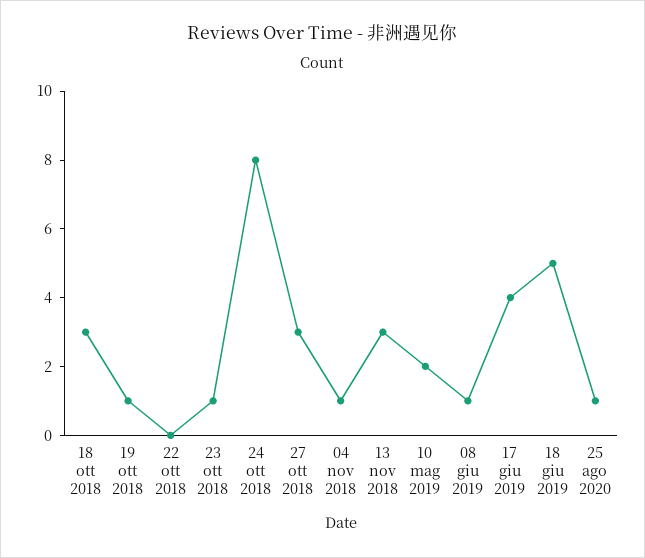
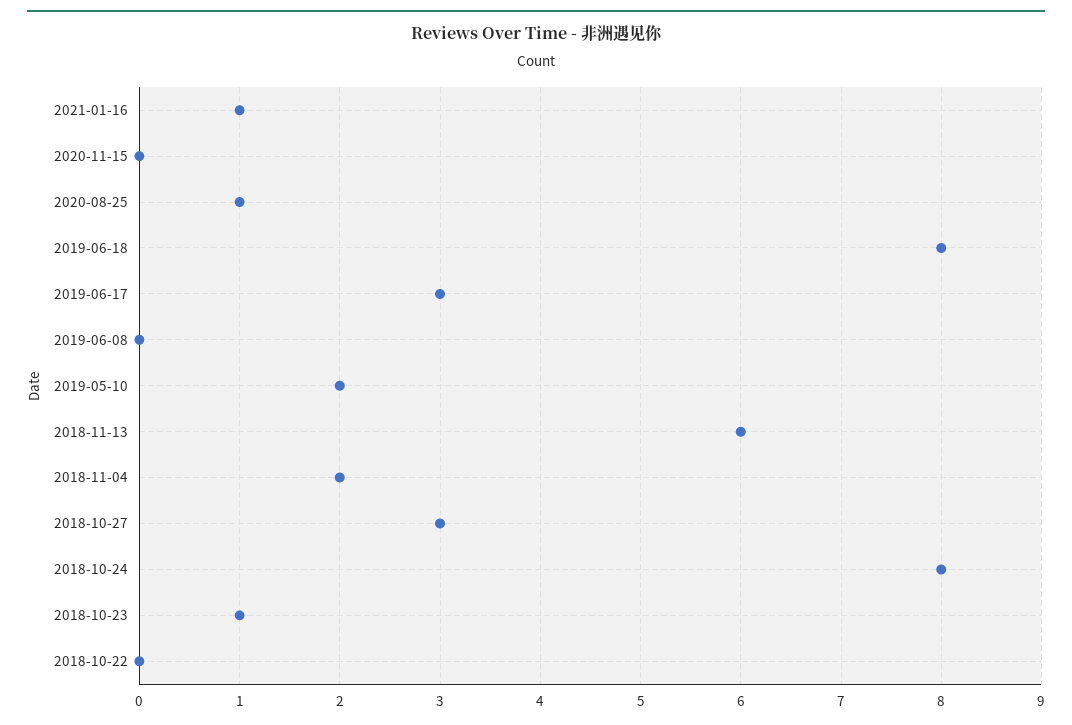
18 ott 2018: 3 -> none
19 ott 2018: 1 -> none
04 nov 2018: 1 -> 2
13 nov 2018: 3 -> 6
08 giu 2019: 1 -> 0
17 giu 2019: 4 -> 3
18 giu 2019: 5 -> 8
2021-01-16: none -> 1
2020-11-15: none -> 0

